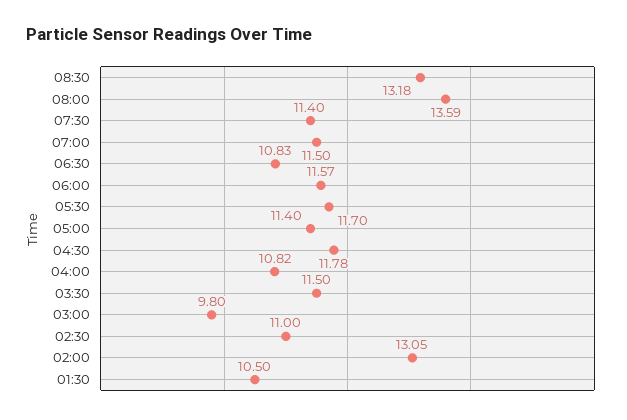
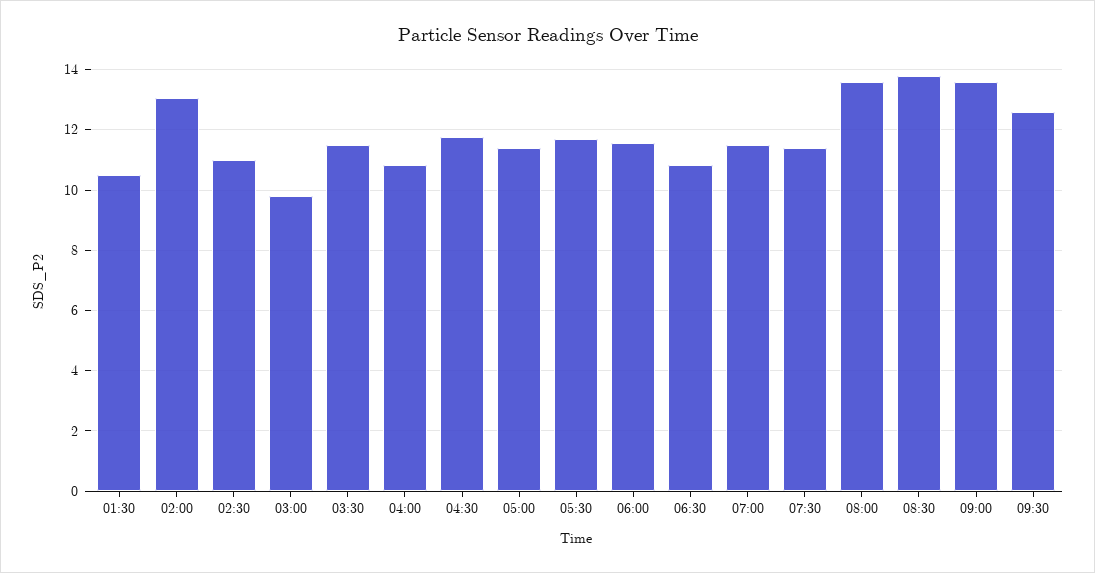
08:30: 13.18 -> 13.8
09:00: none -> 13.6
09:30: none -> 12.6

